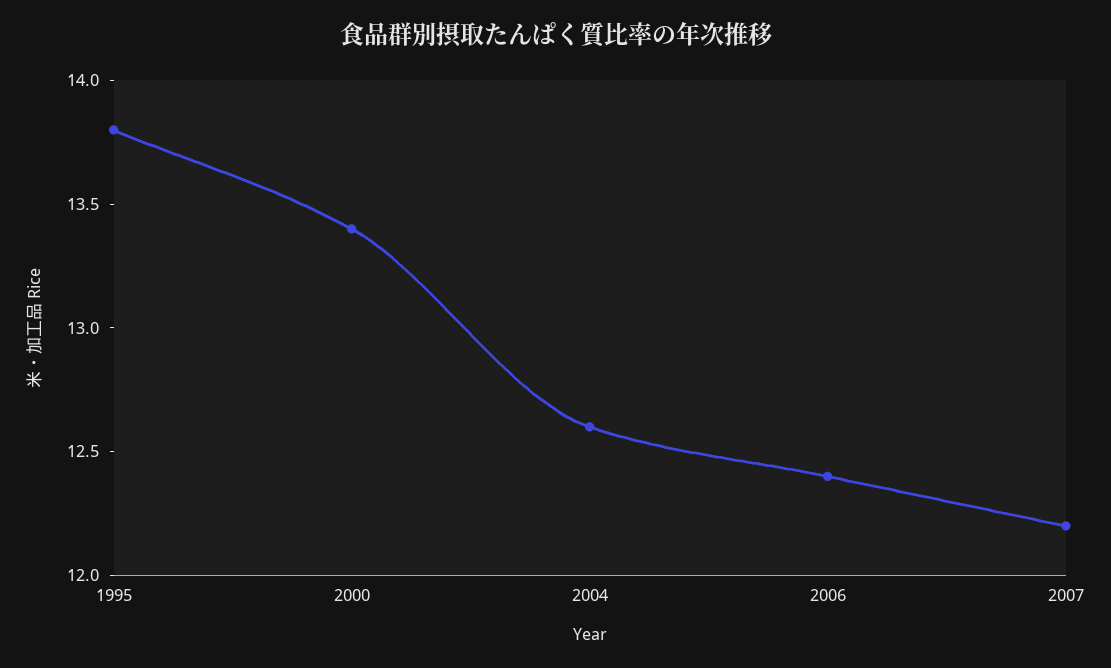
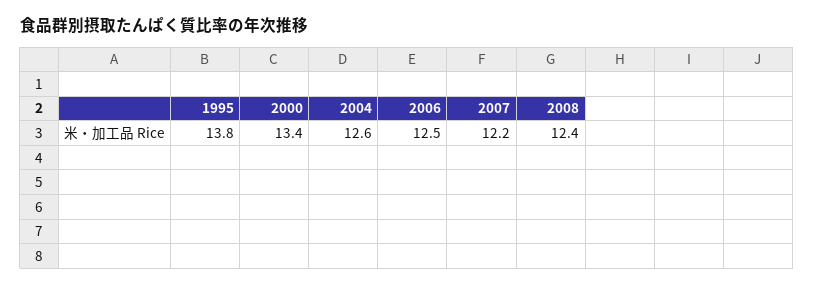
2006: 12.4 -> 12.5
2008: none -> 12.4

